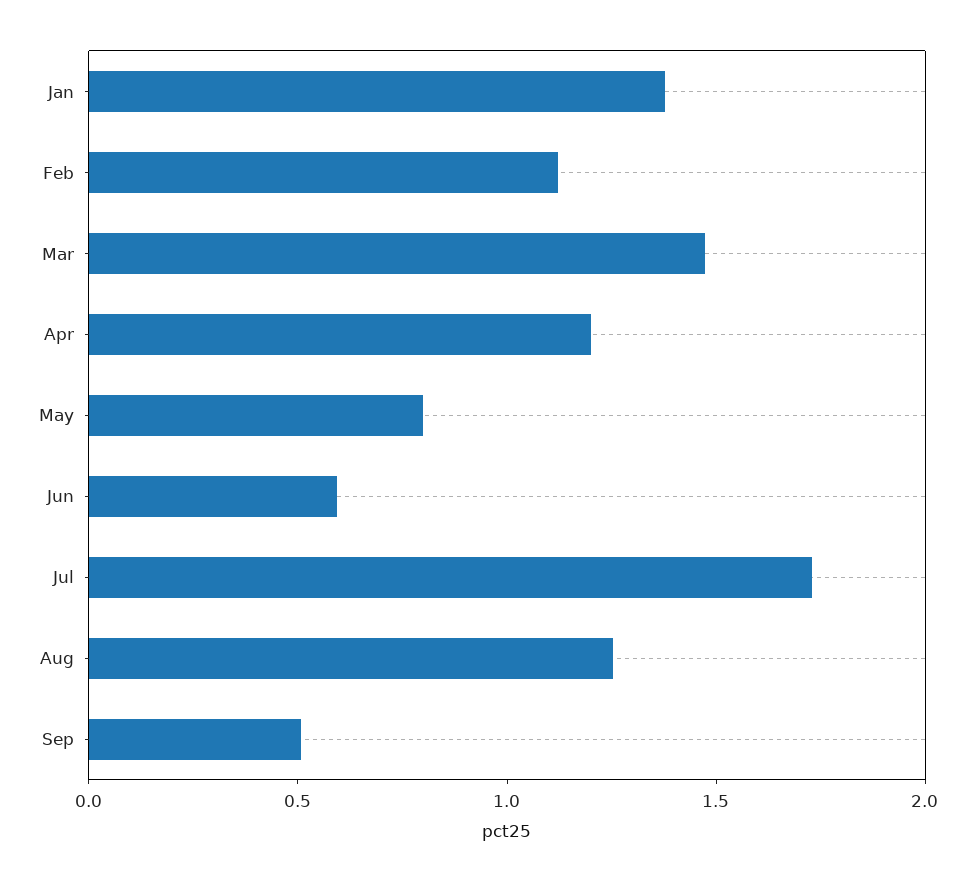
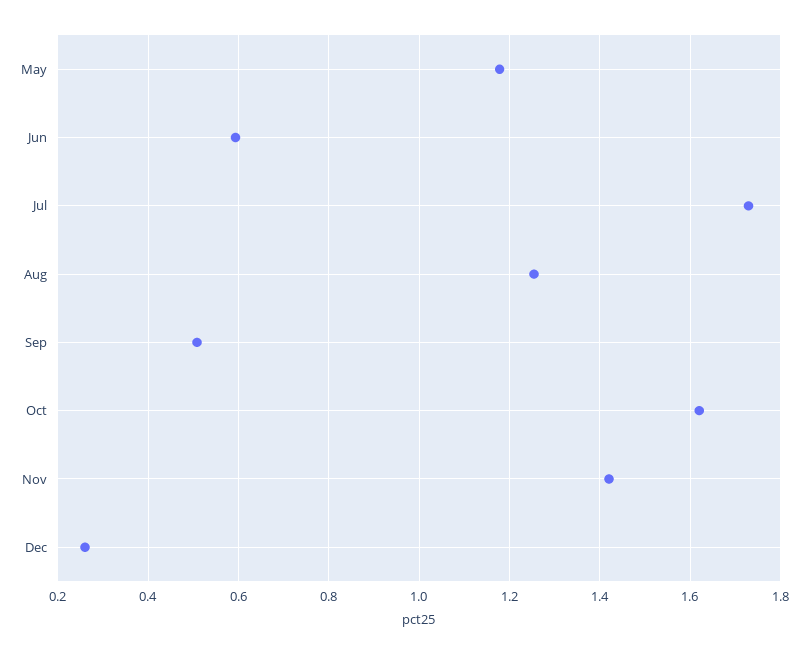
Jan: 1.4 -> none
Feb: 1.1 -> none
Mar: 1.5 -> none
Apr: 1.2 -> none
May: 0.8 -> 1.18
Oct: none -> 1.62
Nov: none -> 1.42
Dec: none -> 0.26

